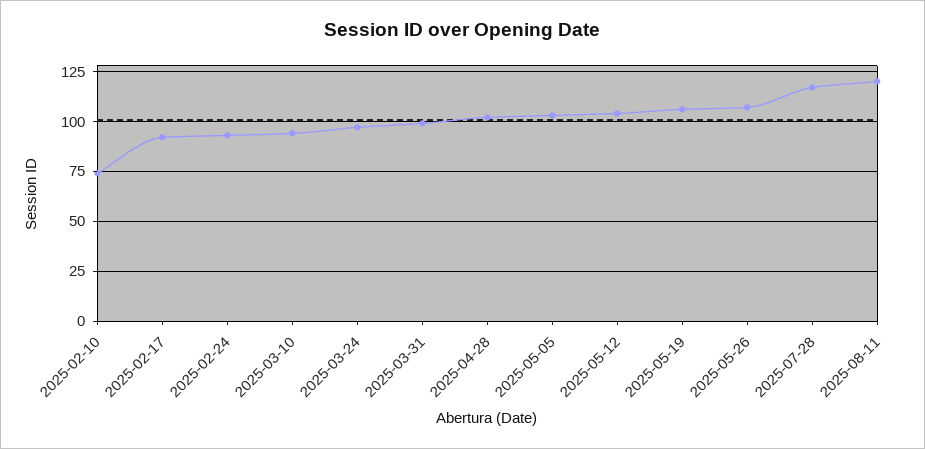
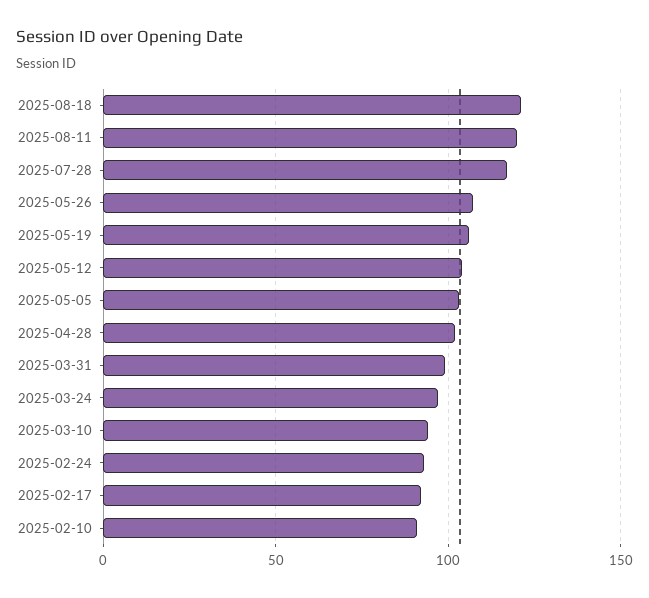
2025-02-10: 75 -> 90
2025-08-18: none -> 120

